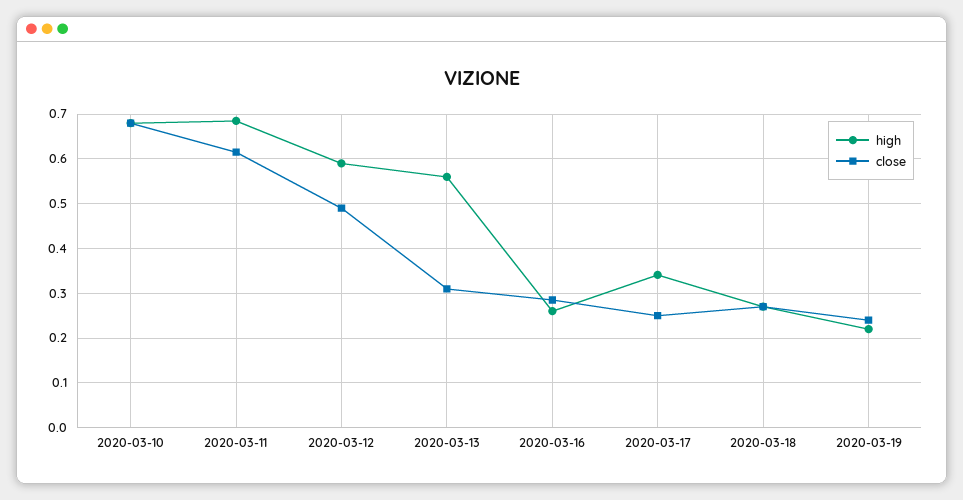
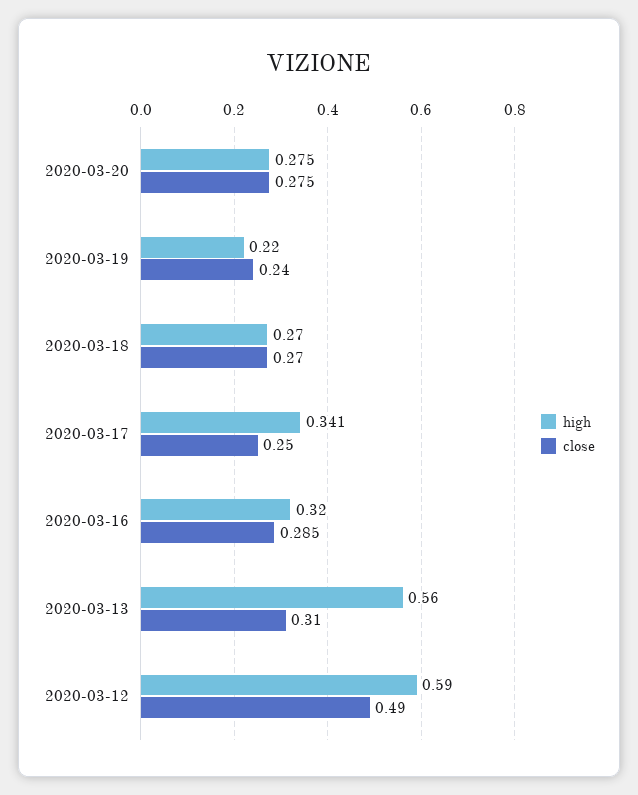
high, 2020-03-10: 0.68 -> none
close, 2020-03-10: 0.68 -> none
high, 2020-03-11: 0.68 -> none
close, 2020-03-11: 0.62 -> none
high, 2020-03-16: 0.26 -> 0.32
high, 2020-03-20: none -> 0.275
close, 2020-03-20: none -> 0.275

